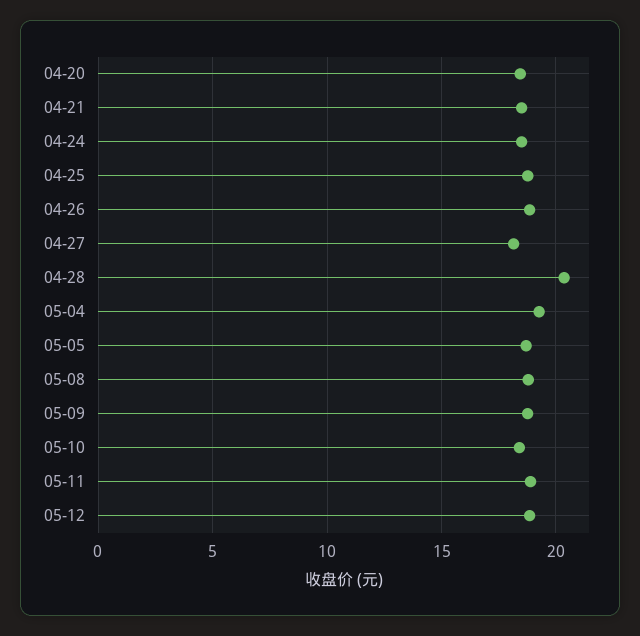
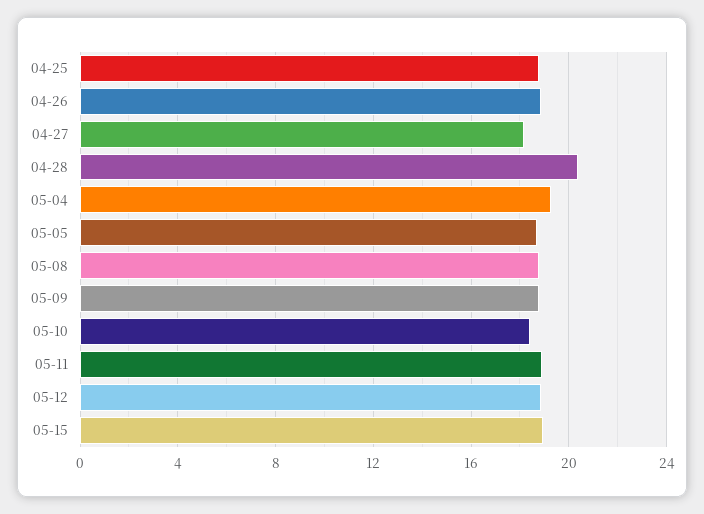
04-20: 18.5 -> none
04-21: 18.5 -> none
04-24: 18.5 -> none
05-15: none -> 19

